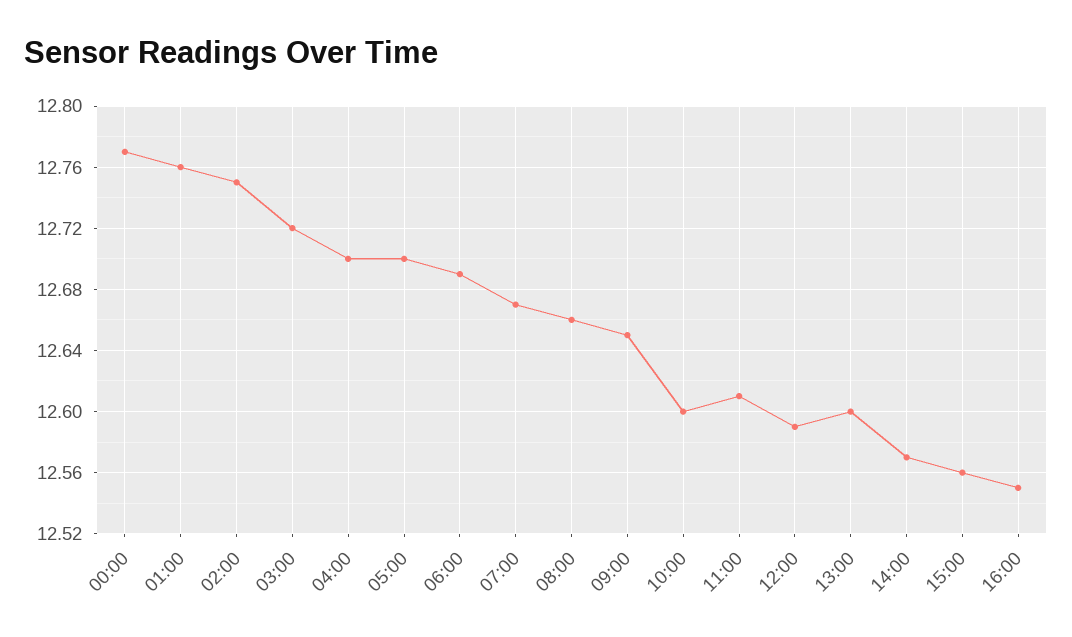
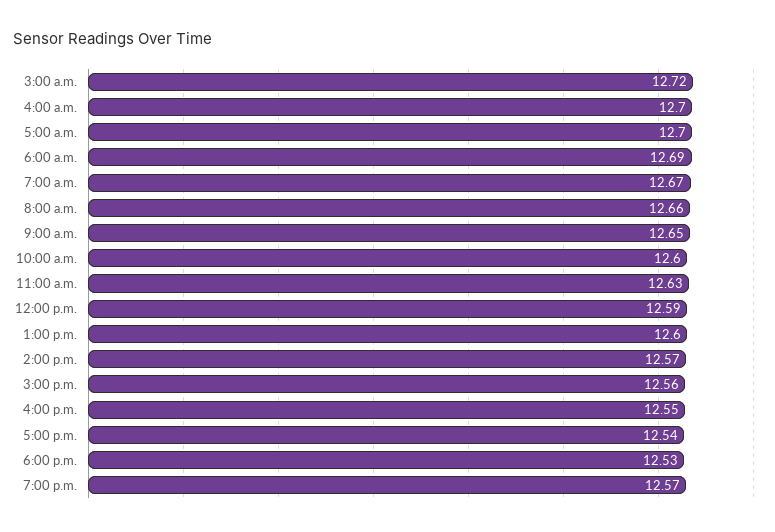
00:00: 12.77 -> none
01:00: 12.76 -> none
02:00: 12.75 -> none
11:00: 12.61 -> 12.63
5:00 p.m.: none -> 12.54
6:00 p.m.: none -> 12.53
7:00 p.m.: none -> 12.57

